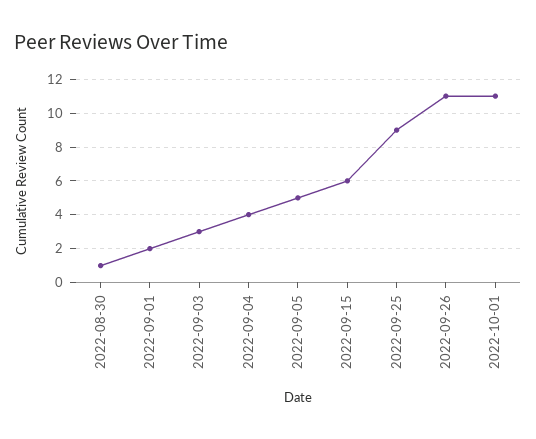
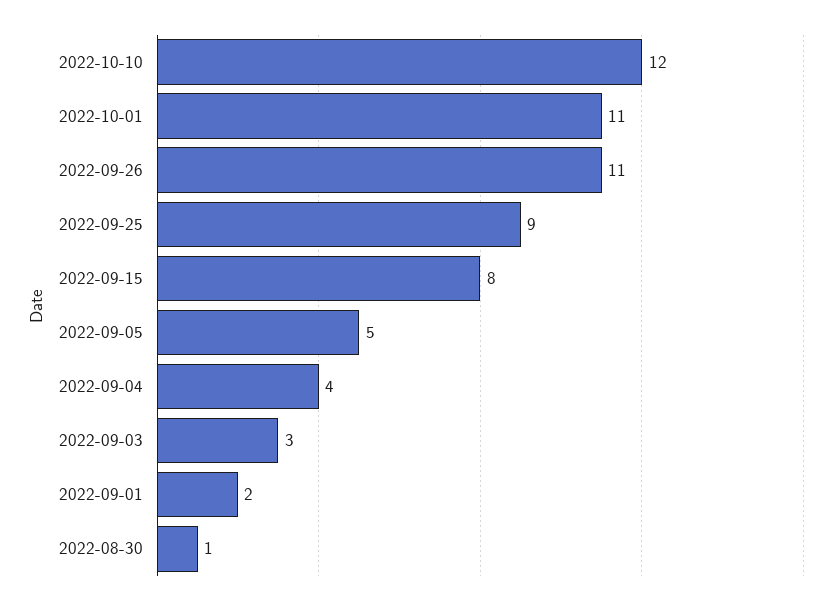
2022-09-15: 6 -> 8
2022-10-10: none -> 12

